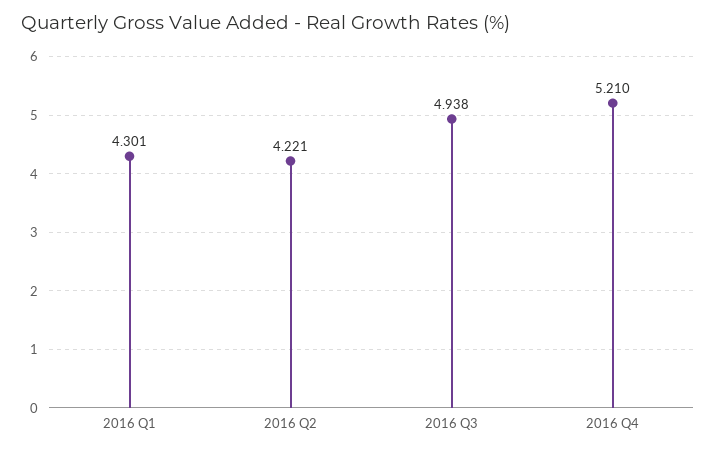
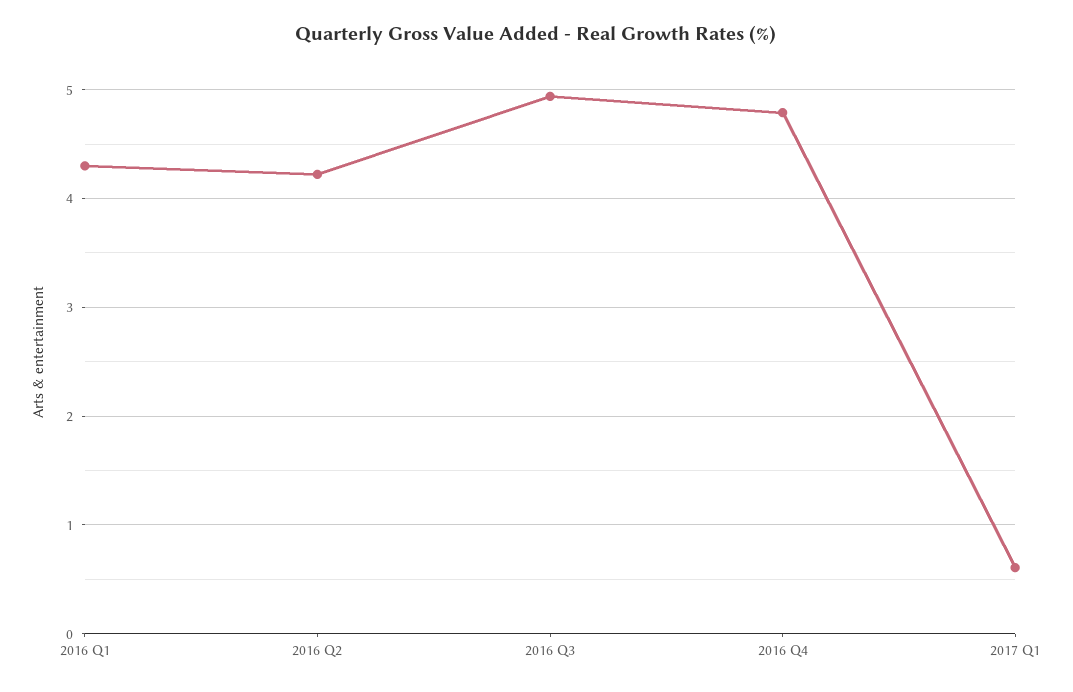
2016 Q4: 5.21 -> 4.8
2017 Q1: none -> 0.6

